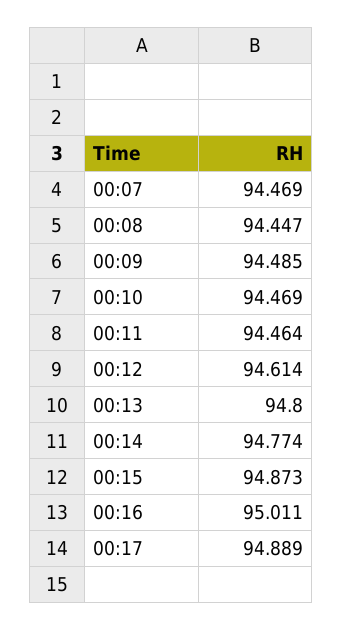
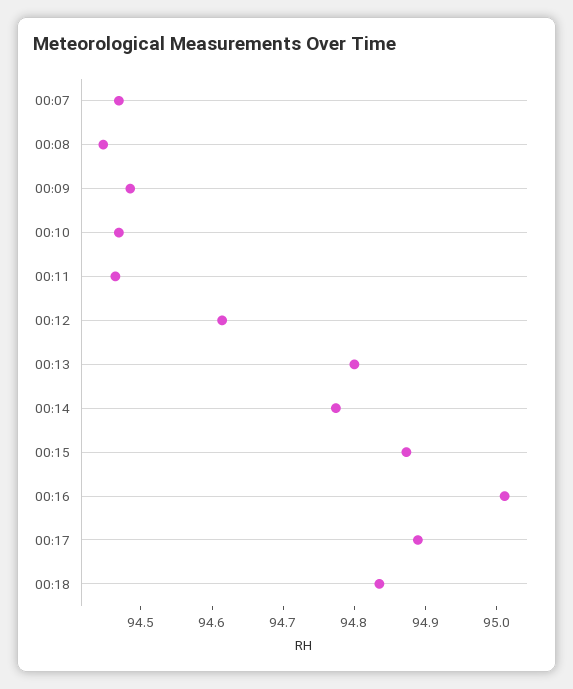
00:18: none -> 94.84

